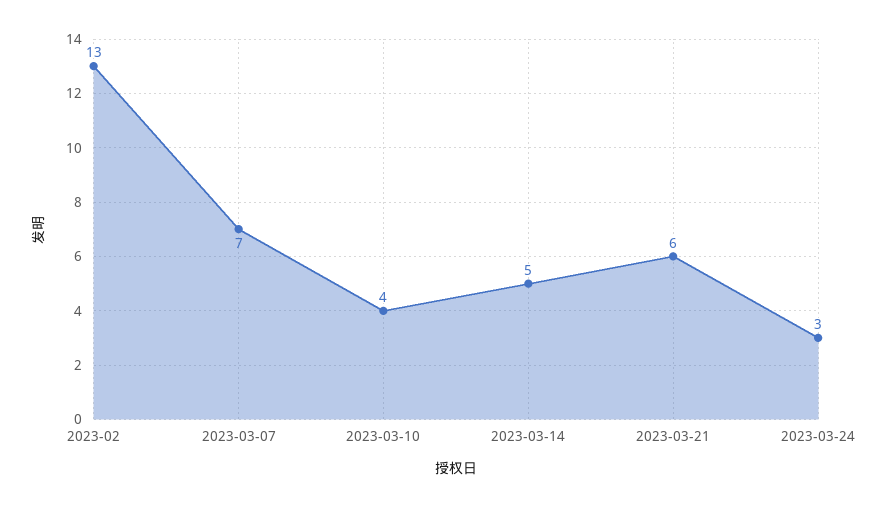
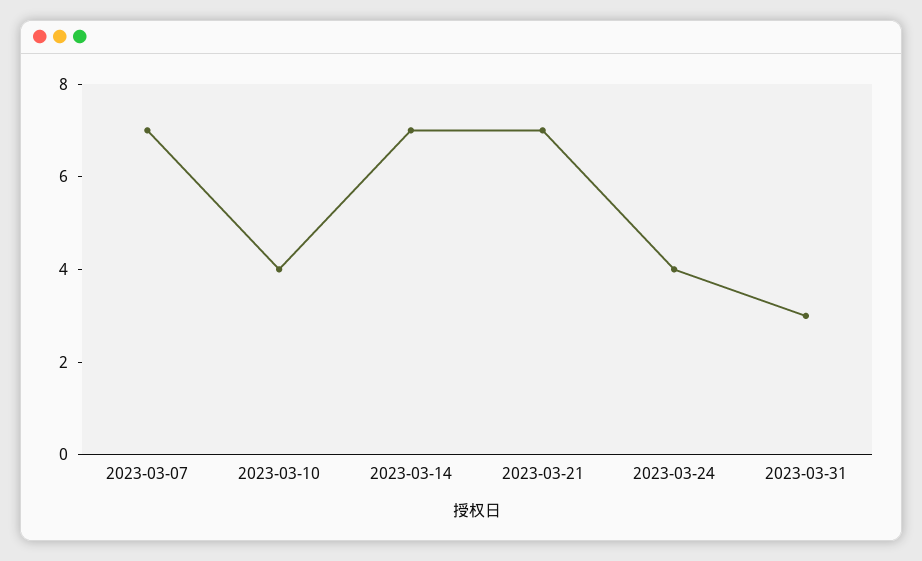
2023-02: 13 -> none
2023-03-14: 5 -> 7
2023-03-21: 6 -> 7
2023-03-24: 3 -> 4
2023-03-31: none -> 3

